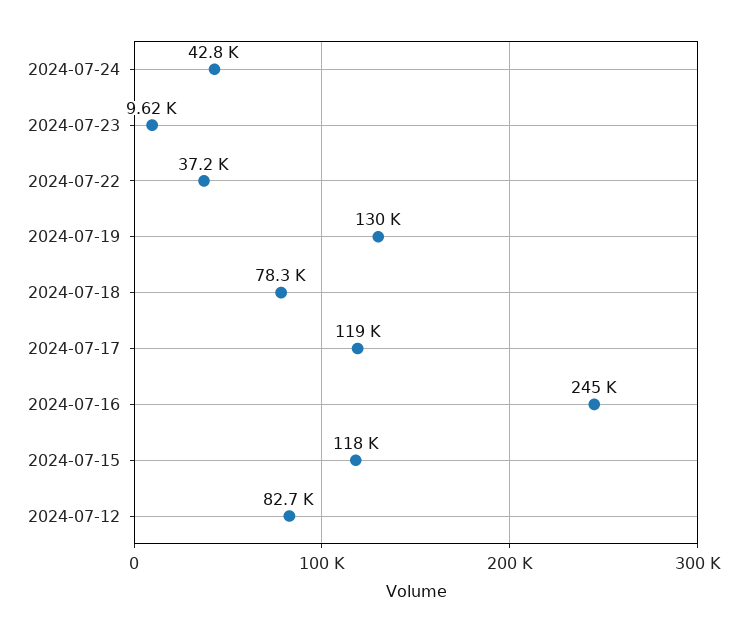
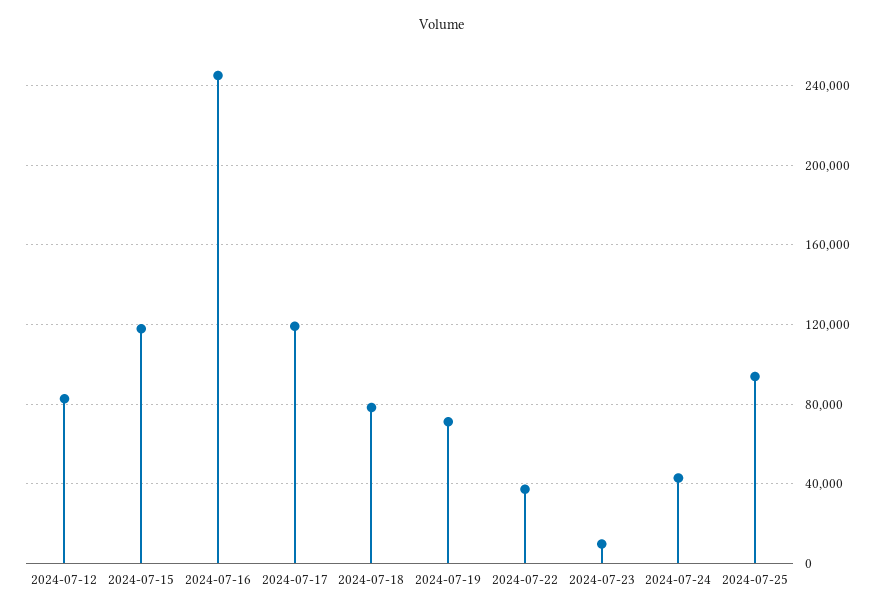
2024-07-19: 130000 -> 70000
2024-07-25: none -> 95000

